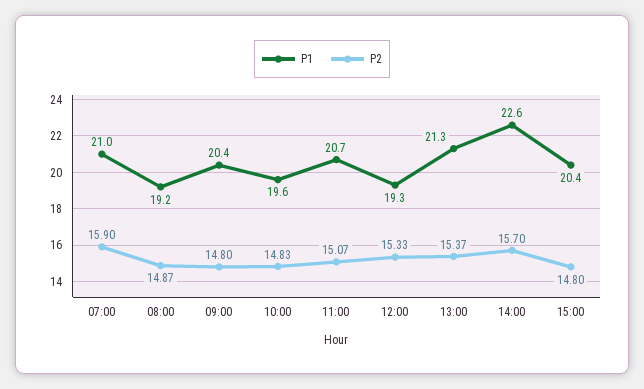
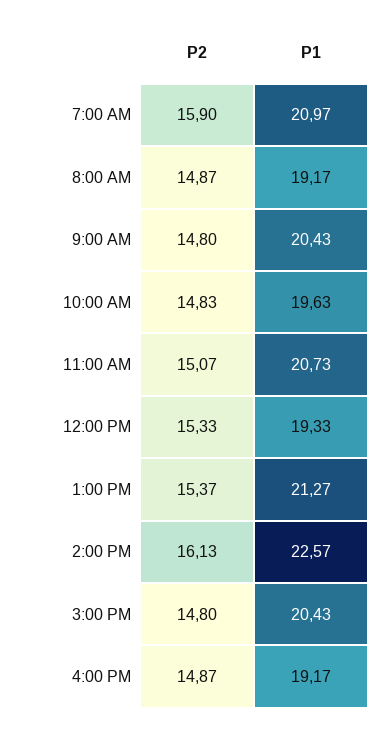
P2, 14:00: 15.7 -> 16.13
P2, 4:00 PM: none -> 14.87
P1, 4:00 PM: none -> 19.17

